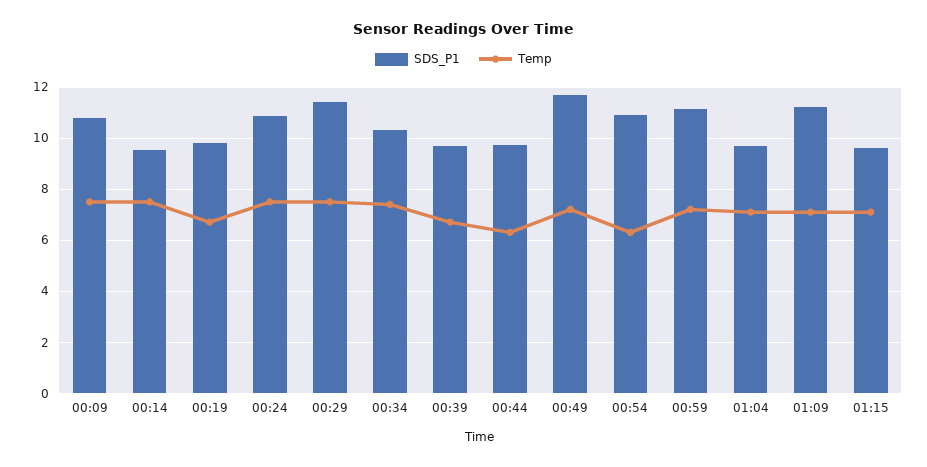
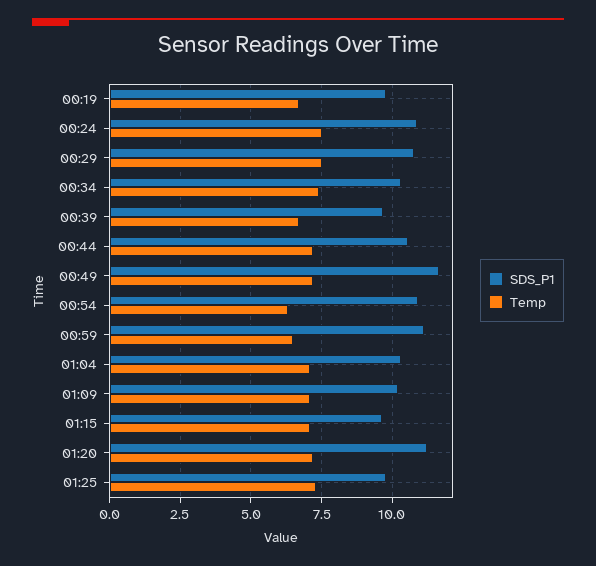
SDS_P1, 00:09: 10.75 -> none
Temp, 00:09: 7.5 -> none
SDS_P1, 00:14: 9.5 -> none
Temp, 00:14: 7.5 -> none
SDS_P1, 00:29: 11.5 -> 10.75
SDS_P1, 00:44: 9.75 -> 10.5
Temp, 00:44: 6.25 -> 7.25
Temp, 00:59: 7.25 -> 6.5
SDS_P1, 01:04: 9.75 -> 10.25
SDS_P1, 01:09: 11.25 -> 10.25
SDS_P1, 01:20: none -> 11.25
Temp, 01:20: none -> 7.25
SDS_P1, 01:25: none -> 9.75
Temp, 01:25: none -> 7.25

